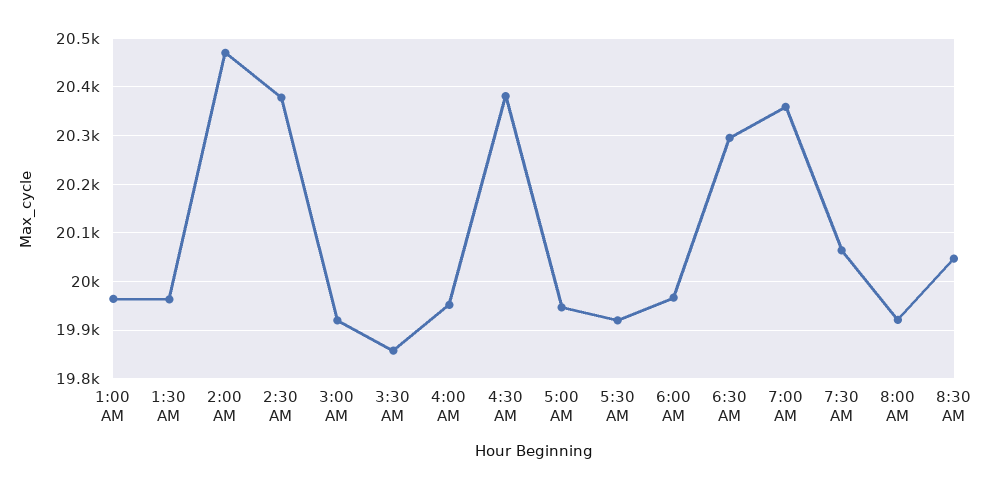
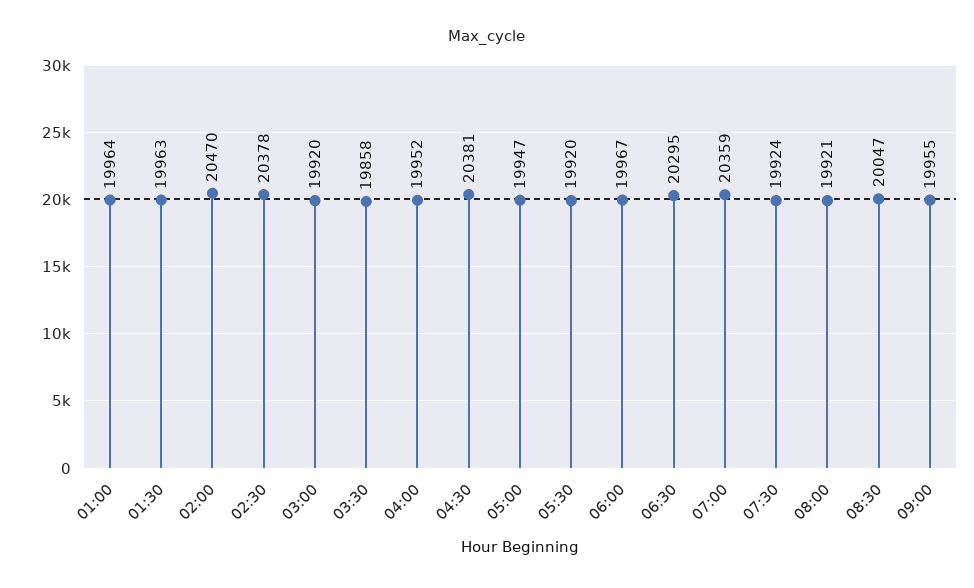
7:30 AM: 20060 -> 19924
09:00: none -> 19955

